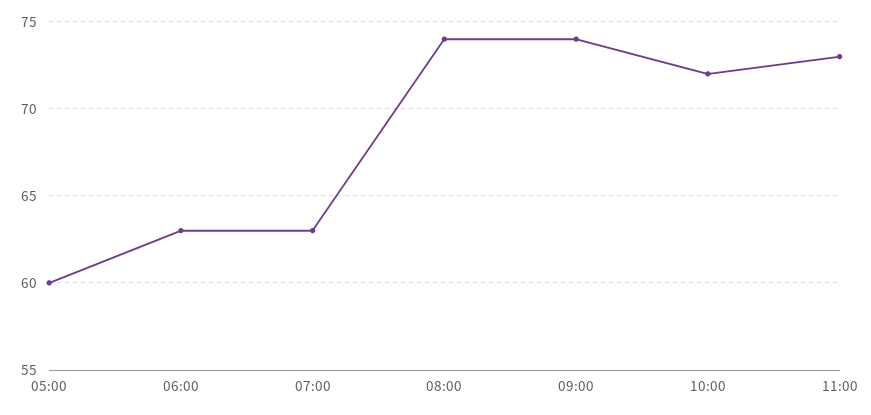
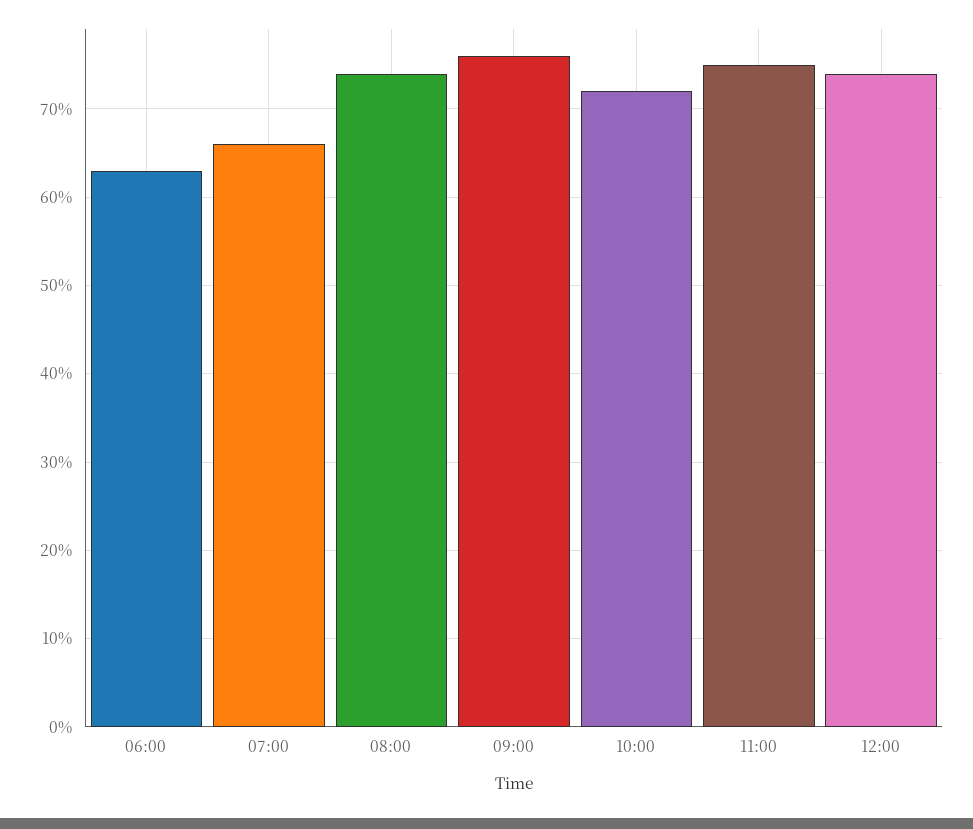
05:00: 60 -> none
07:00: 63 -> 66
09:00: 74 -> 76
11:00: 73 -> 75
12:00: none -> 74

